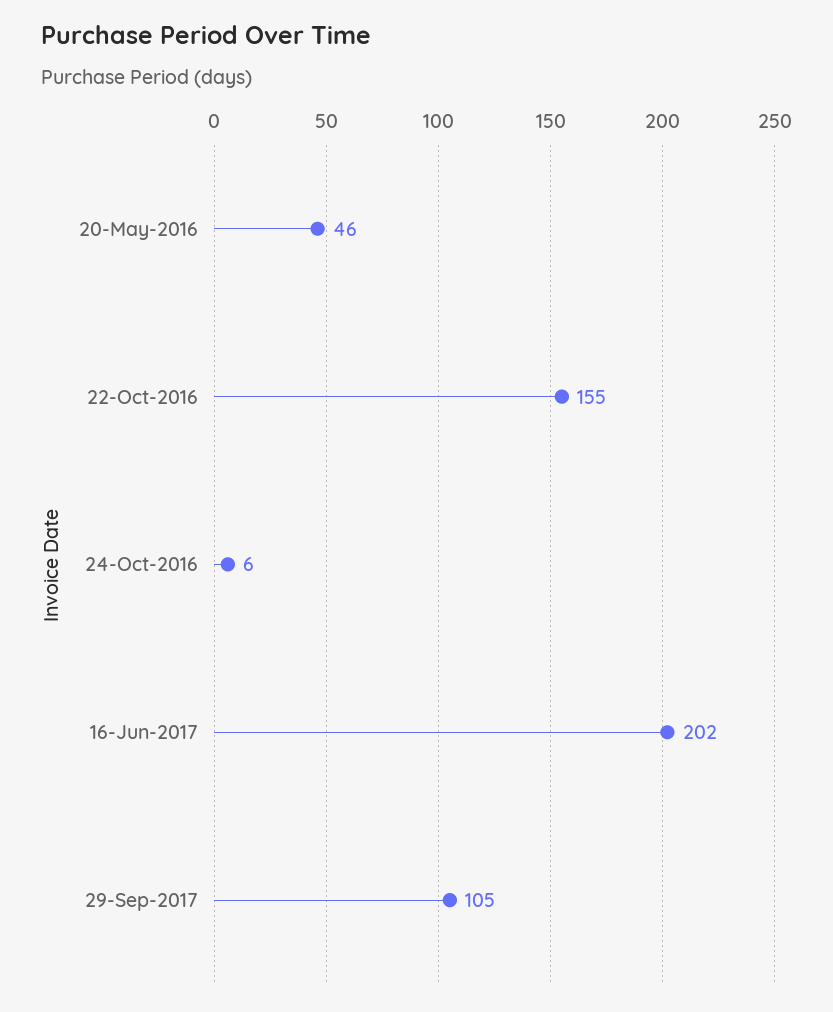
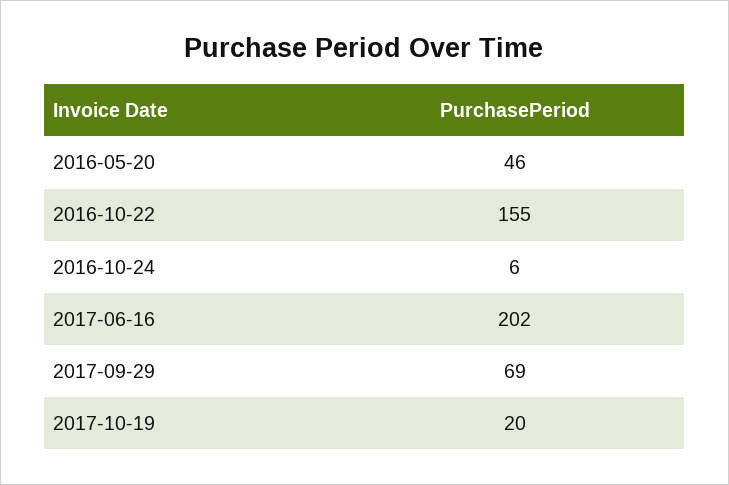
29-Sep-2017: 105 -> 69
2017-10-19: none -> 20

